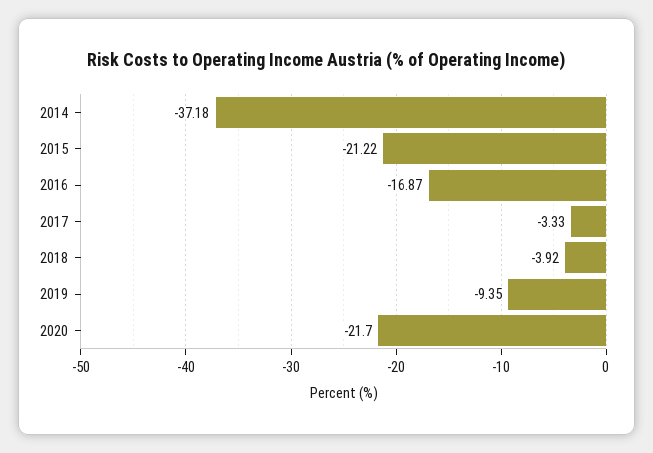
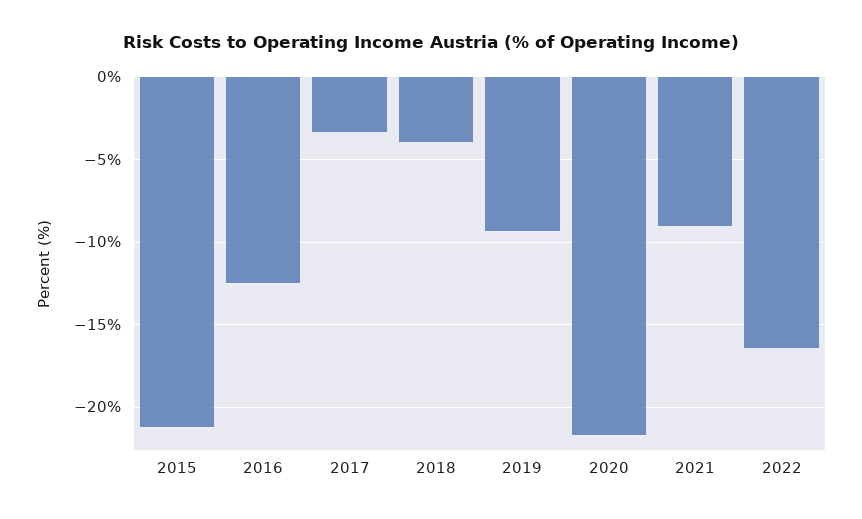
2014: -37.18 -> none
2016: -16.87 -> -12.5
2021: none -> -9
2022: none -> -16.5

